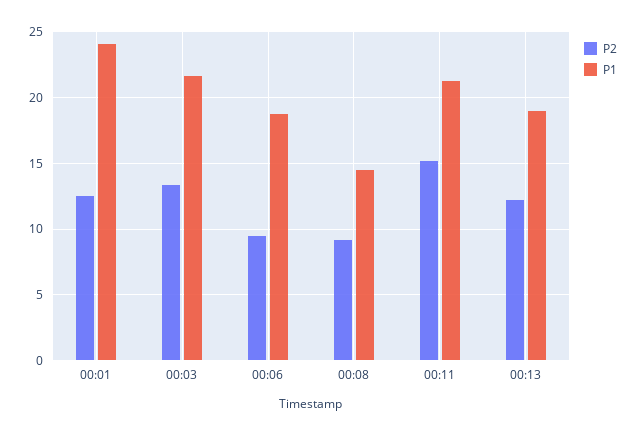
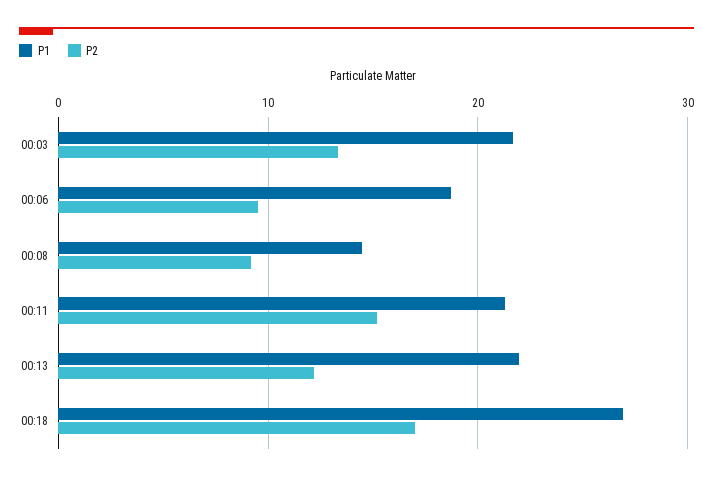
P2, 00:01: 12.5 -> none
P1, 00:01: 24 -> none
P1, 00:13: 19 -> 22
P1, 00:18: none -> 27
P2, 00:18: none -> 17

